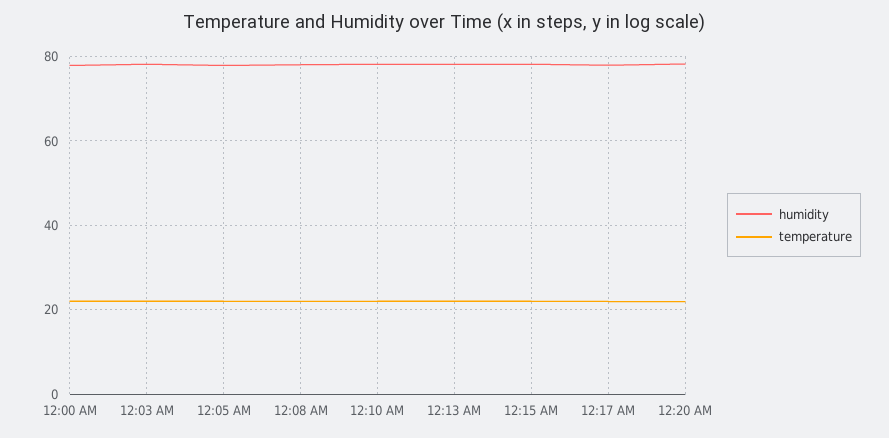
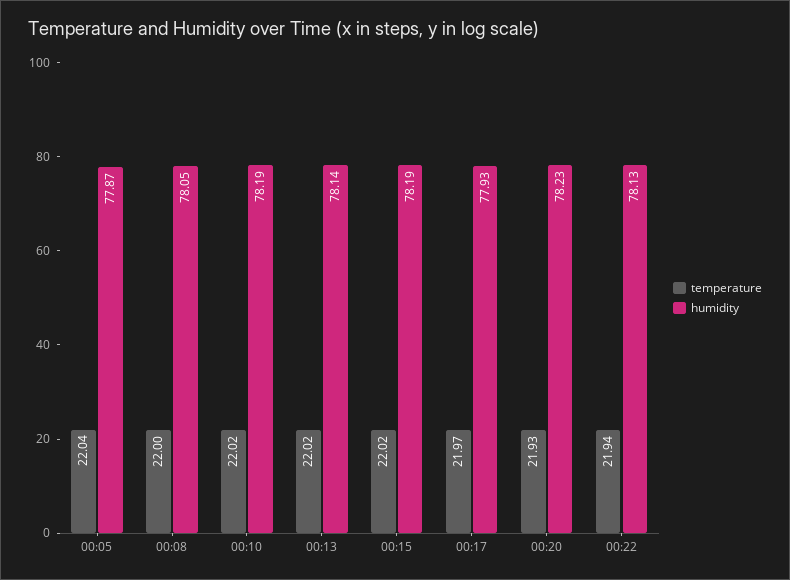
humidity, 12:00 AM: 78 -> none
temperature, 12:00 AM: 22 -> none
humidity, 12:03 AM: 78 -> none
temperature, 12:03 AM: 22 -> none
temperature, 00:22: none -> 21.94
humidity, 00:22: none -> 78.13

